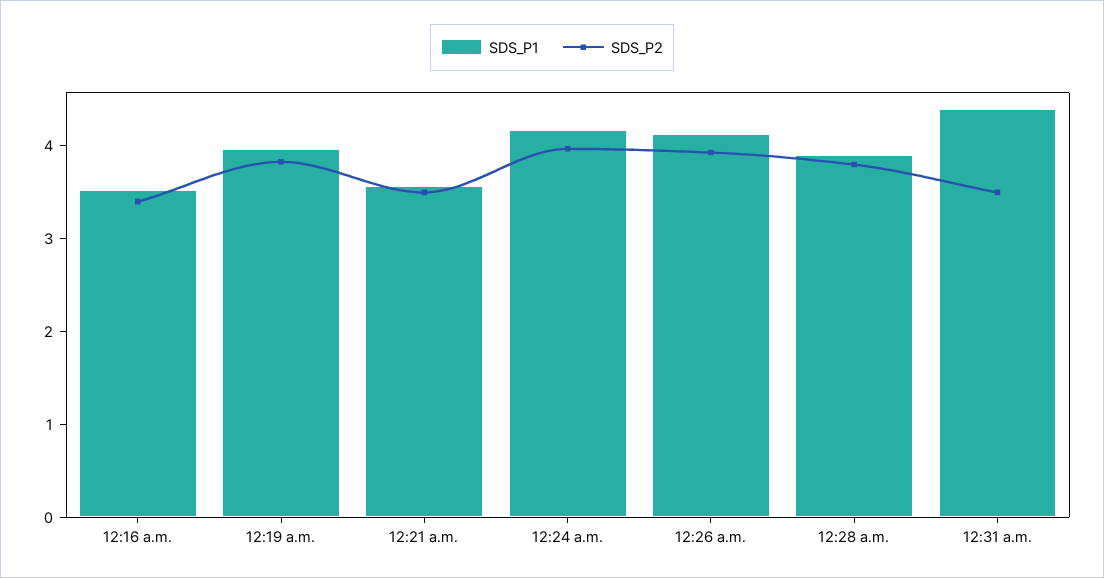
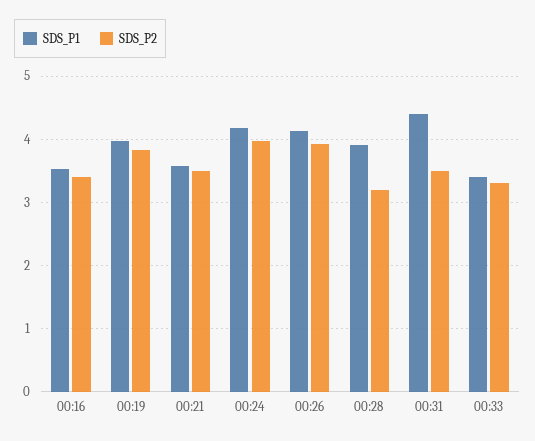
SDS_P2, 12:28 a.m.: 3.8 -> 3.2
SDS_P1, 00:33: none -> 3.4
SDS_P2, 00:33: none -> 3.3

